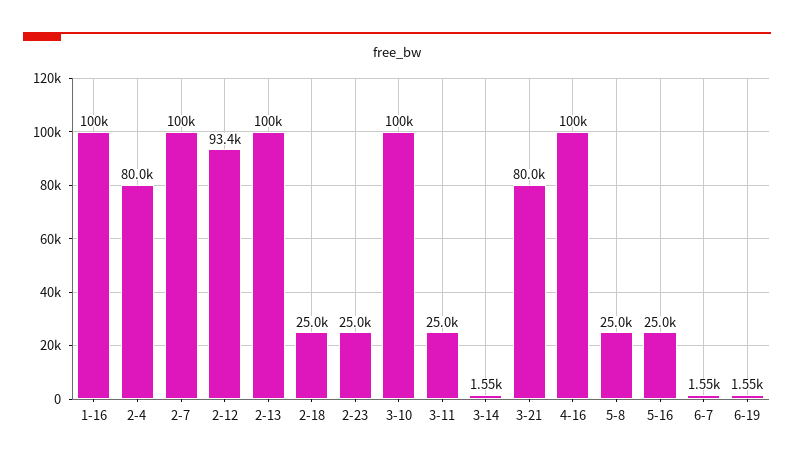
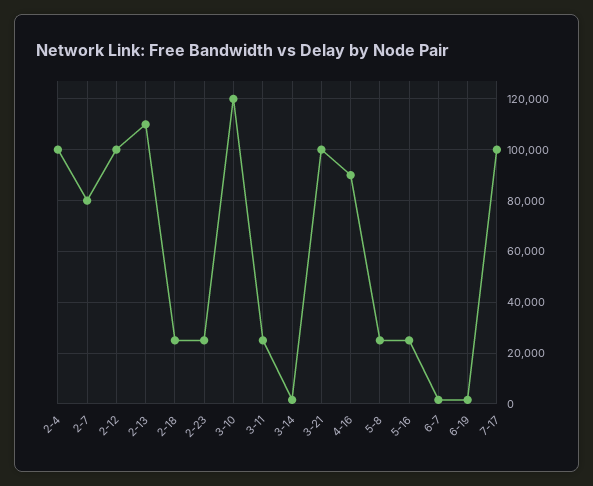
1-16: 100000 -> none
2-4: 80000 -> 100000
2-7: 100000 -> 80000
2-12: 93400 -> 100000
2-13: 100000 -> 110000
3-10: 100000 -> 120000
3-21: 80000 -> 100000
4-16: 100000 -> 90000
7-17: none -> 100000

